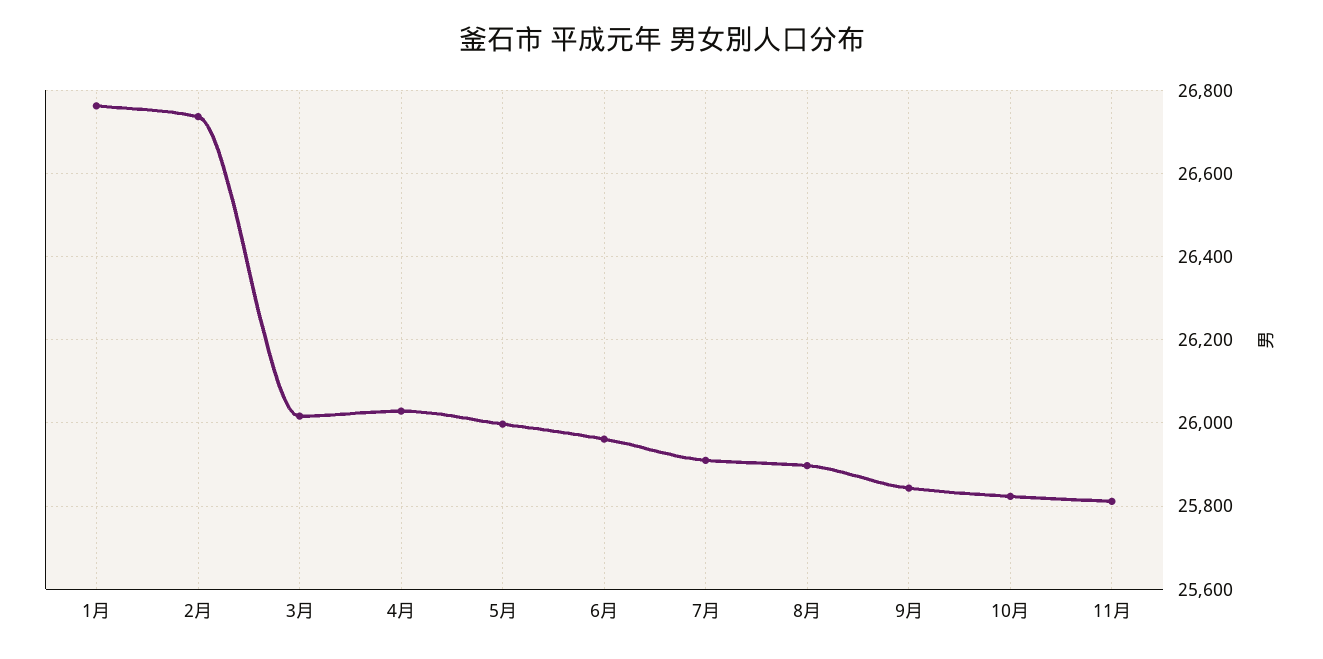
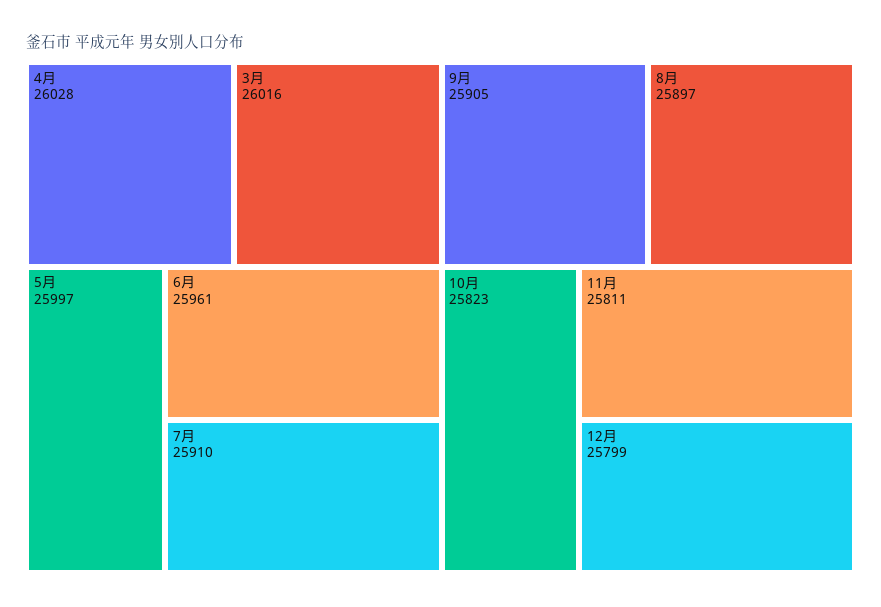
1月: 26760 -> none
2月: 26740 -> none
9月: 25840 -> 25905
12月: none -> 25799

